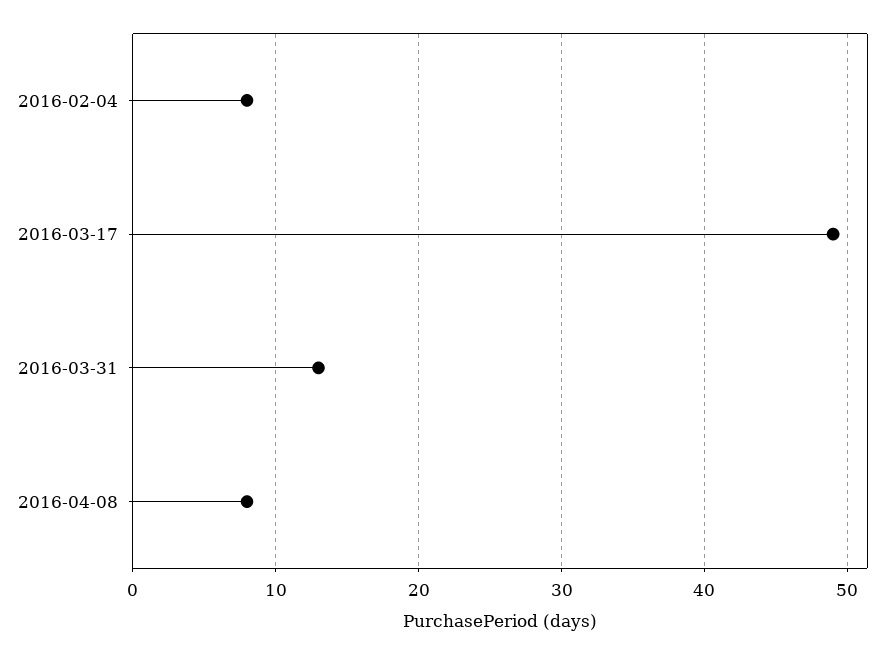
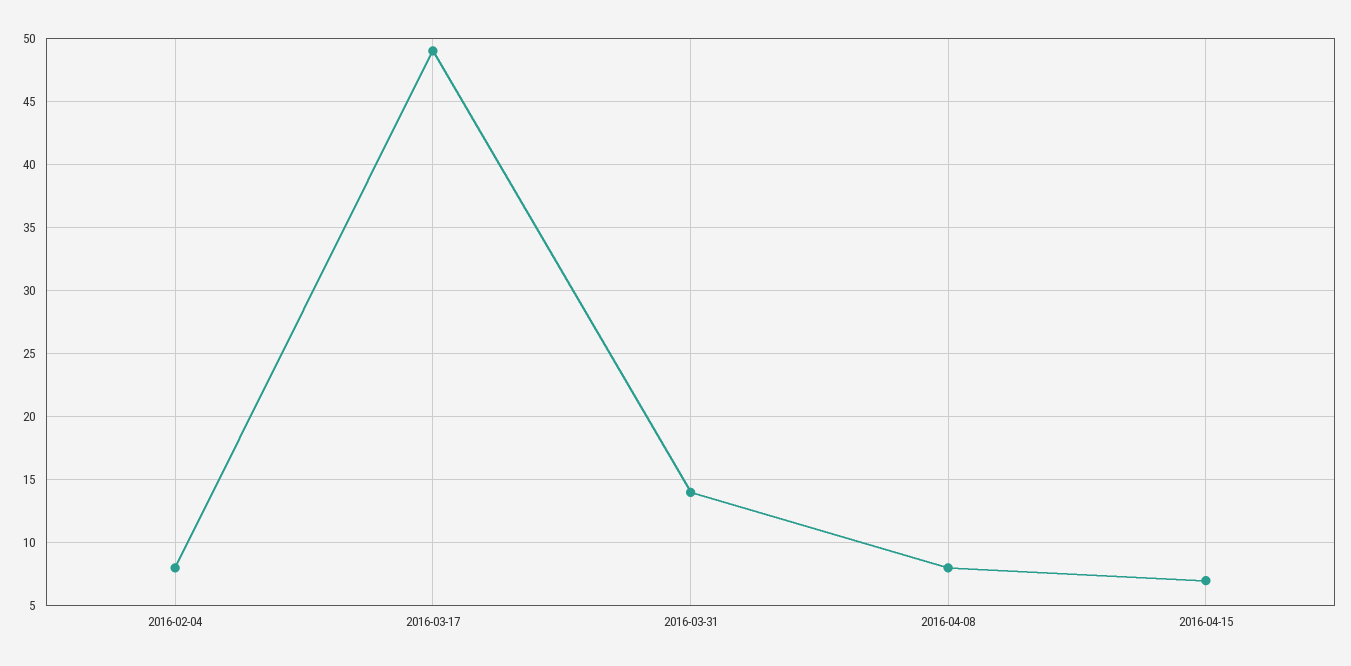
2016-03-31: 13 -> 14
2016-04-15: none -> 7

